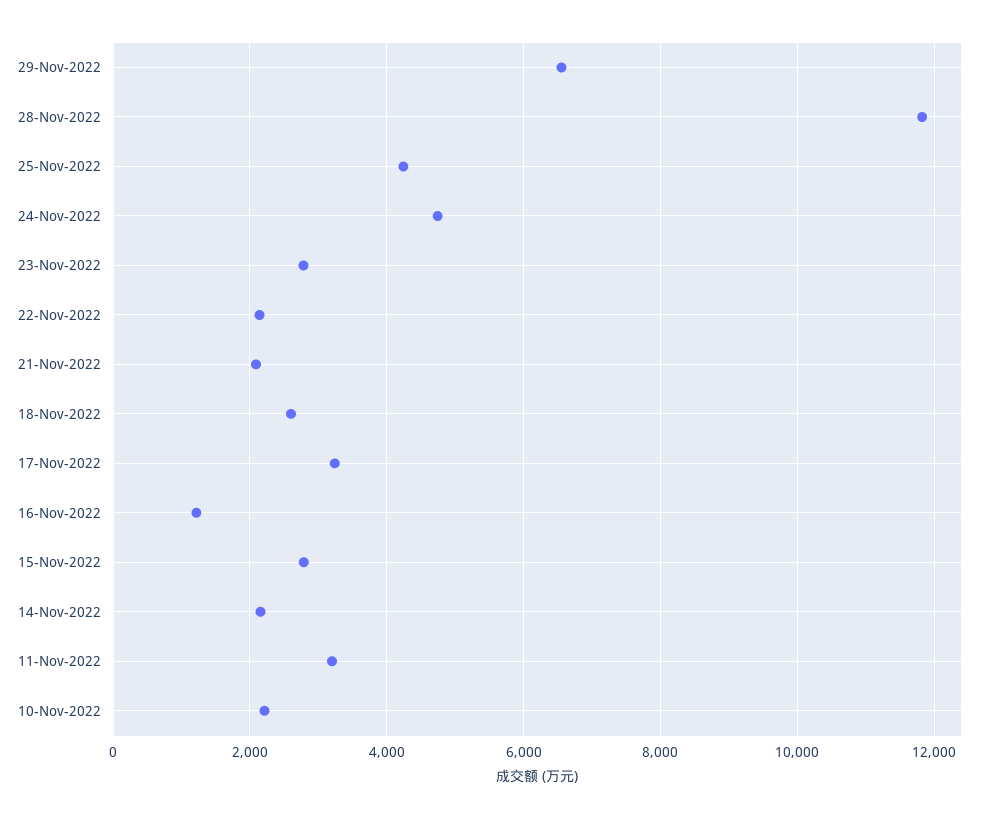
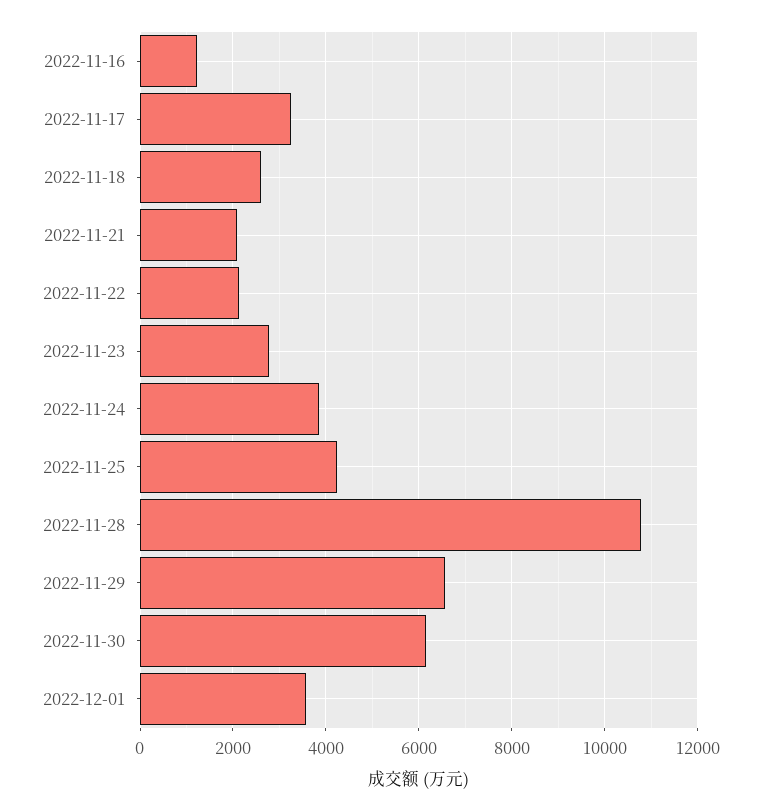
28-Nov-2022: 11800 -> 10800
24-Nov-2022: 4800 -> 3800
15-Nov-2022: 2800 -> none
14-Nov-2022: 2200 -> none
11-Nov-2022: 3200 -> none
10-Nov-2022: 2200 -> none
2022-11-30: none -> 6200
2022-12-01: none -> 3600

